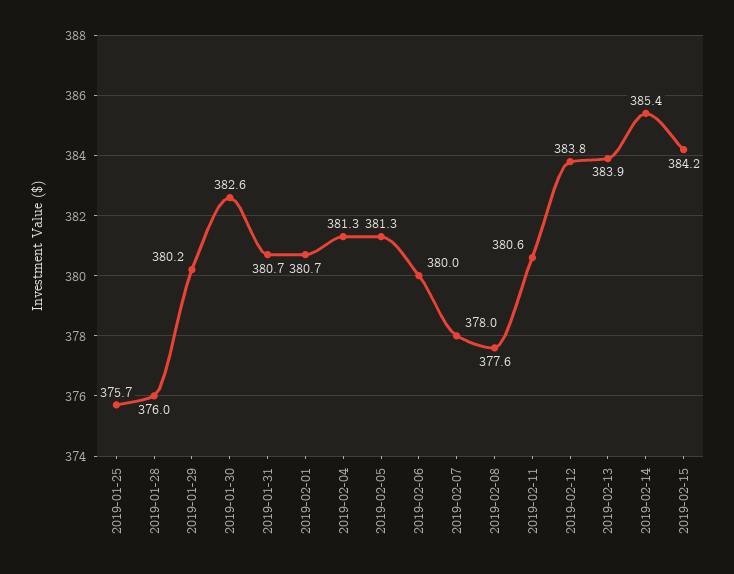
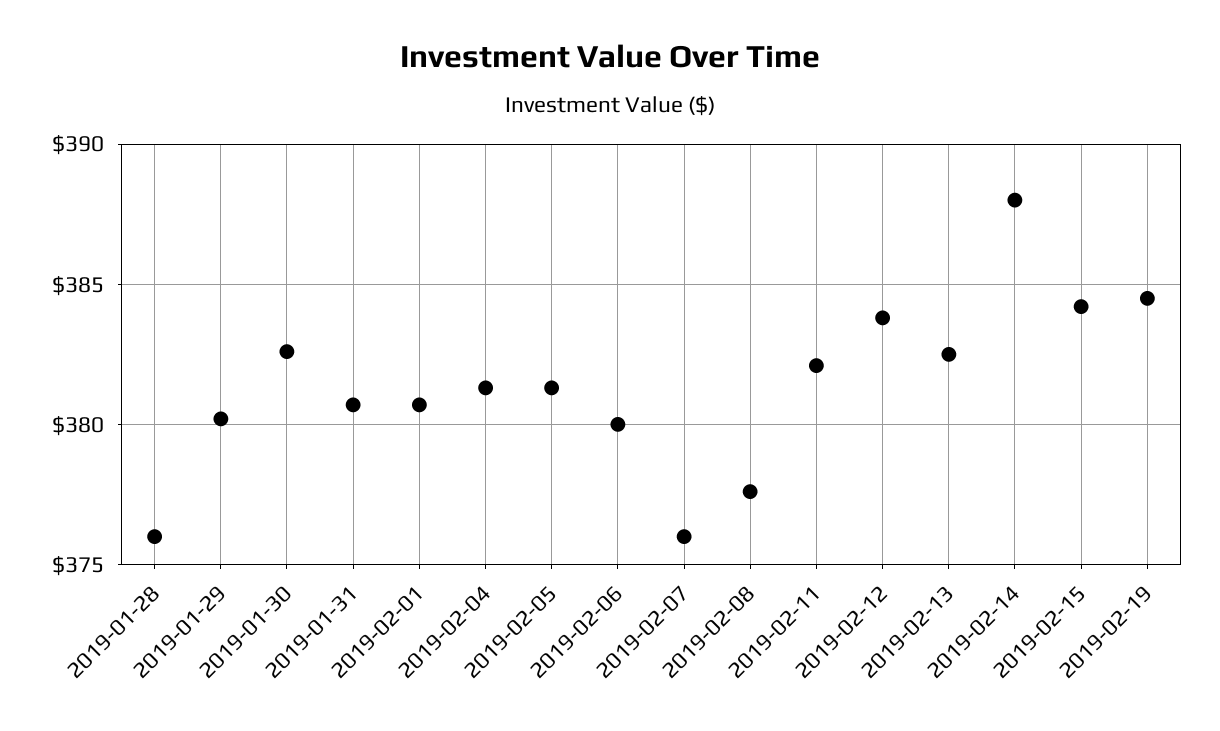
2019-01-25: 375.7 -> none
2019-02-07: 378 -> 376
2019-02-11: 380.6 -> 382
2019-02-13: 383.9 -> 382.5
2019-02-14: 385.4 -> 388
2019-02-19: none -> 384.5

